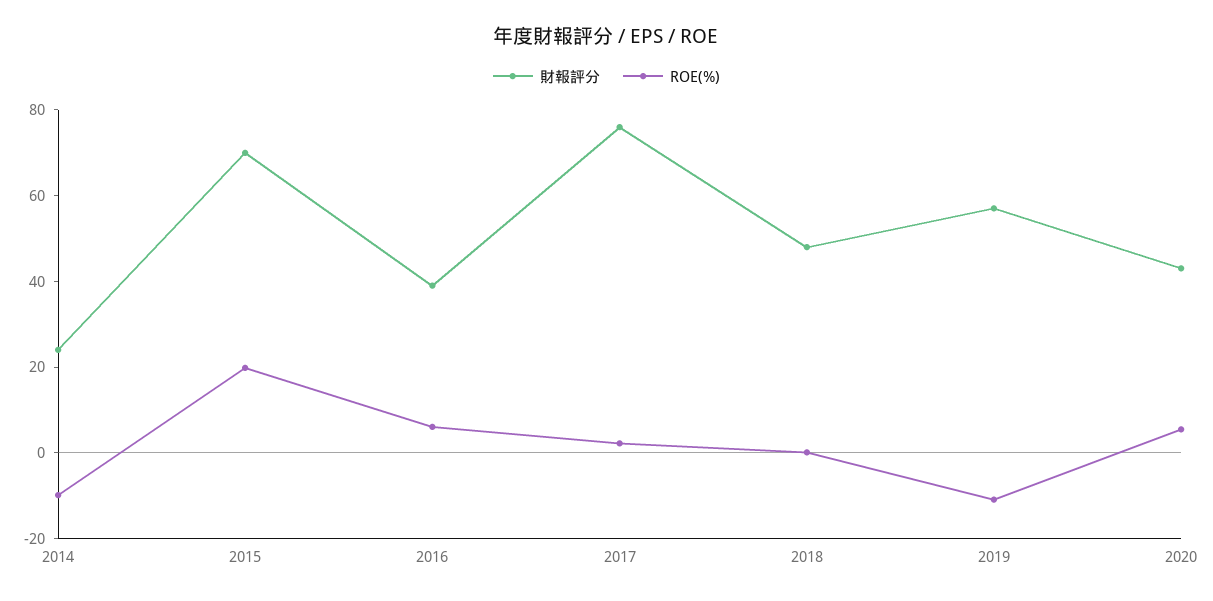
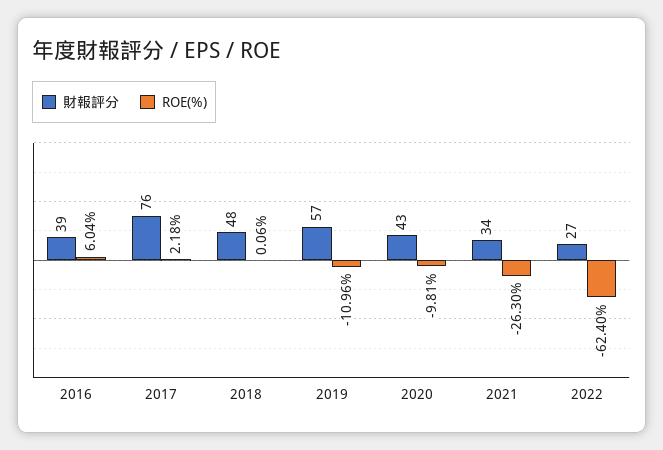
財報評分, 2014: 25 -> none
ROE(%), 2014: -10 -> none
財報評分, 2015: 70 -> none
ROE(%), 2015: 20 -> none
ROE(%), 2020: 5 -> -9.81
財報評分, 2021: none -> 34
ROE(%), 2021: none -> -26.3
財報評分, 2022: none -> 27
ROE(%), 2022: none -> -62.4

